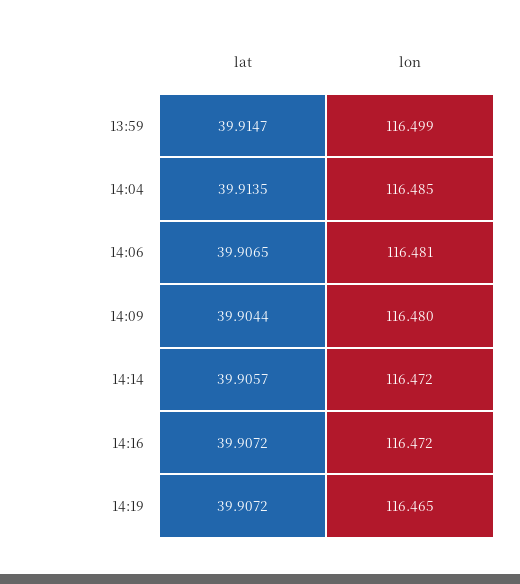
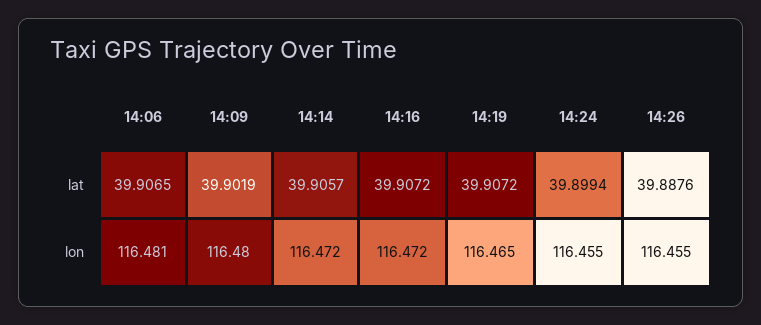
lat, 13:59: 39.9147 -> none
lon, 13:59: 116.499 -> none
lat, 14:04: 39.9135 -> none
lon, 14:04: 116.485 -> none
lat, 14:09: 39.9044 -> 39.9019
lat, 14:24: none -> 39.8994
lat, 14:26: none -> 39.8876
lon, 14:24: none -> 116.455
lon, 14:26: none -> 116.455

